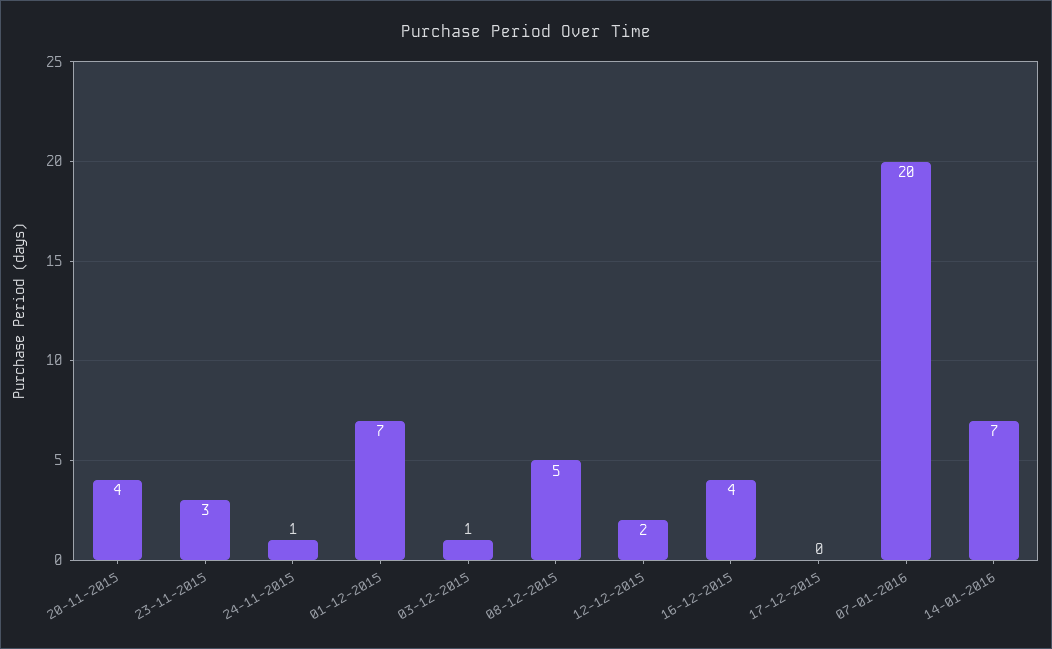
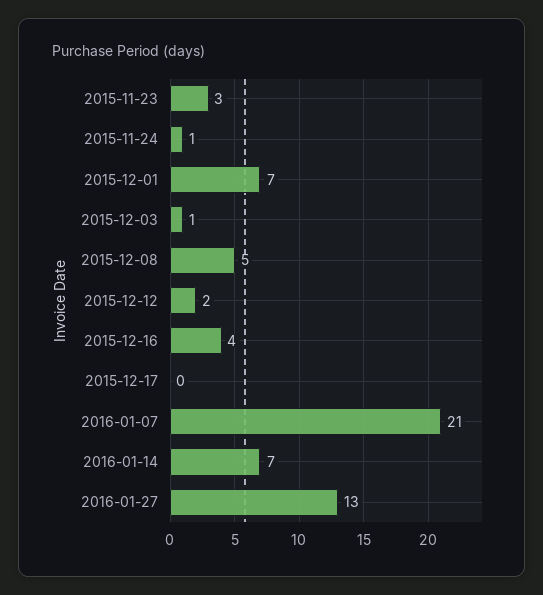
20-11-2015: 4 -> none
07-01-2016: 20 -> 21
2016-01-27: none -> 13

